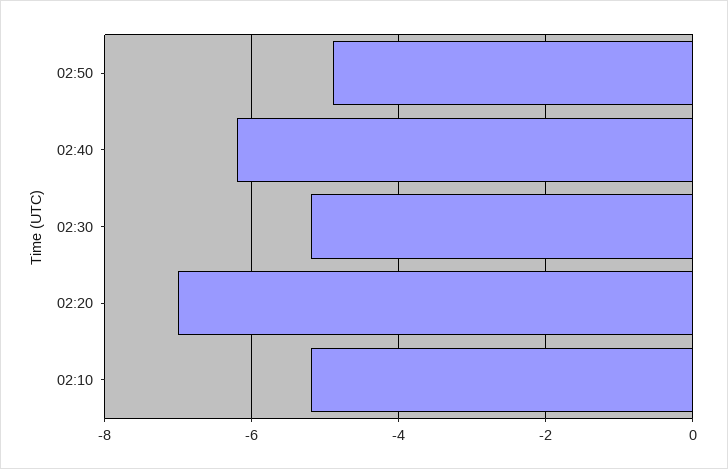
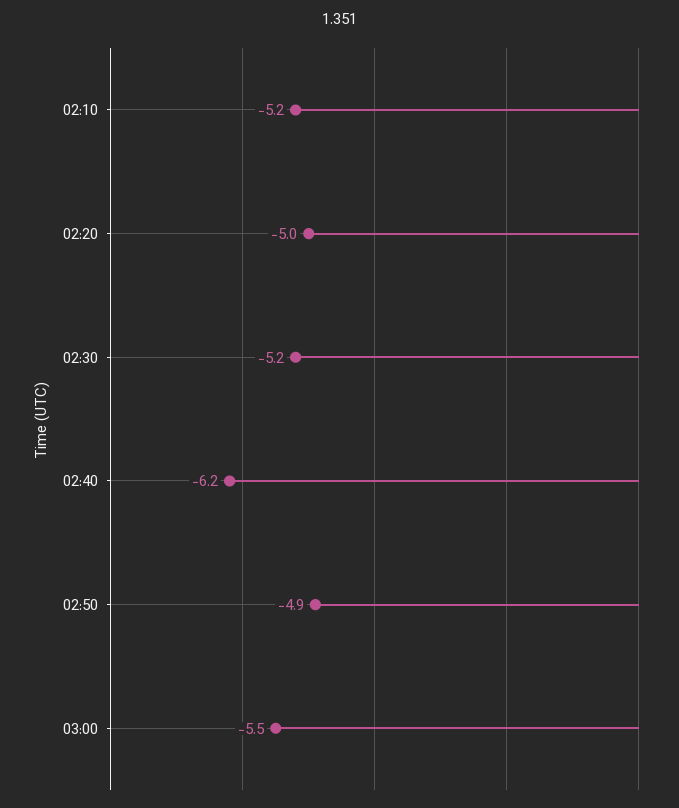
02:20: -7 -> -5
03:00: none -> -5.5

